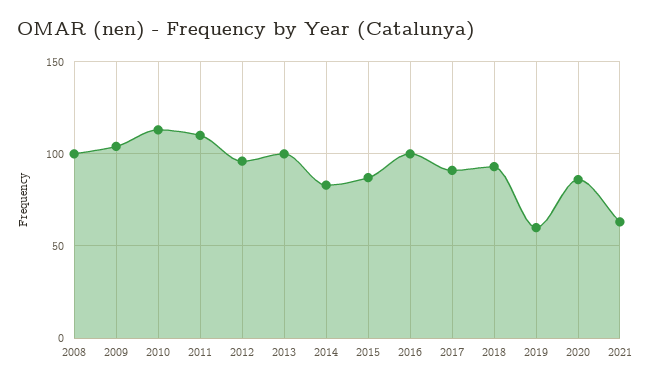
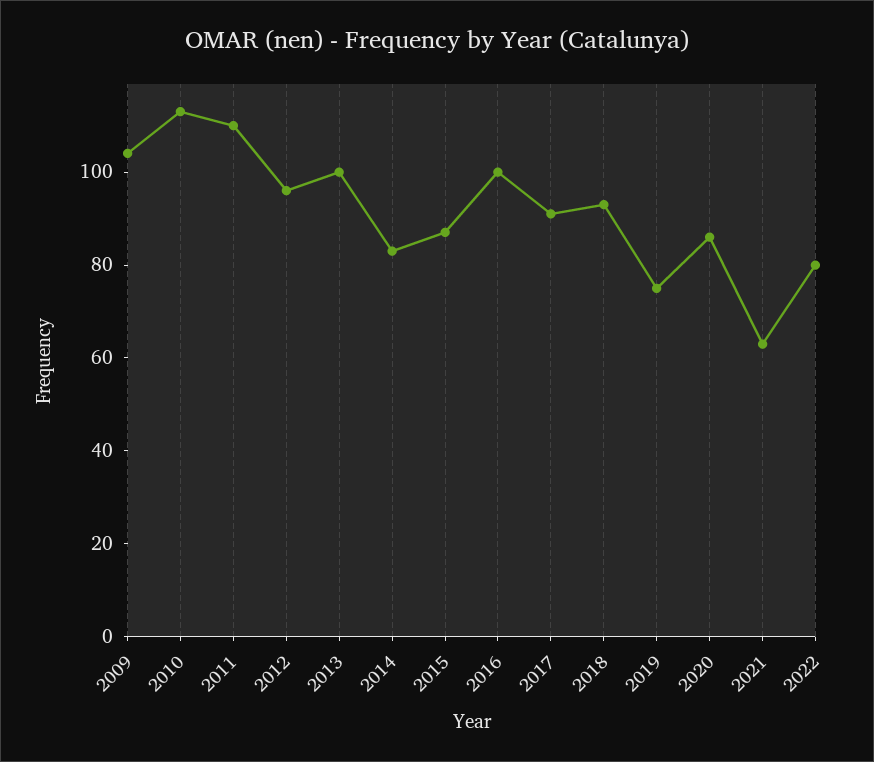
2008: 100 -> none
2019: 60 -> 75
2022: none -> 80

